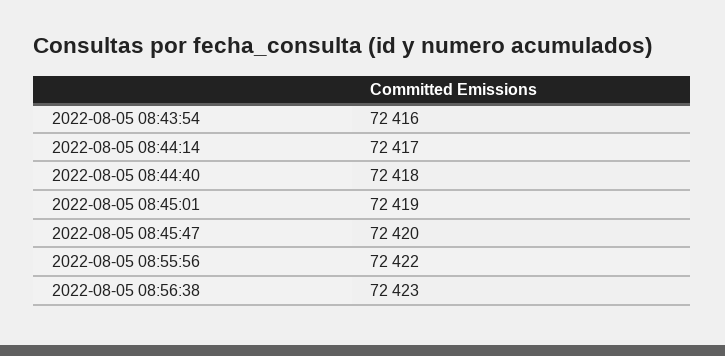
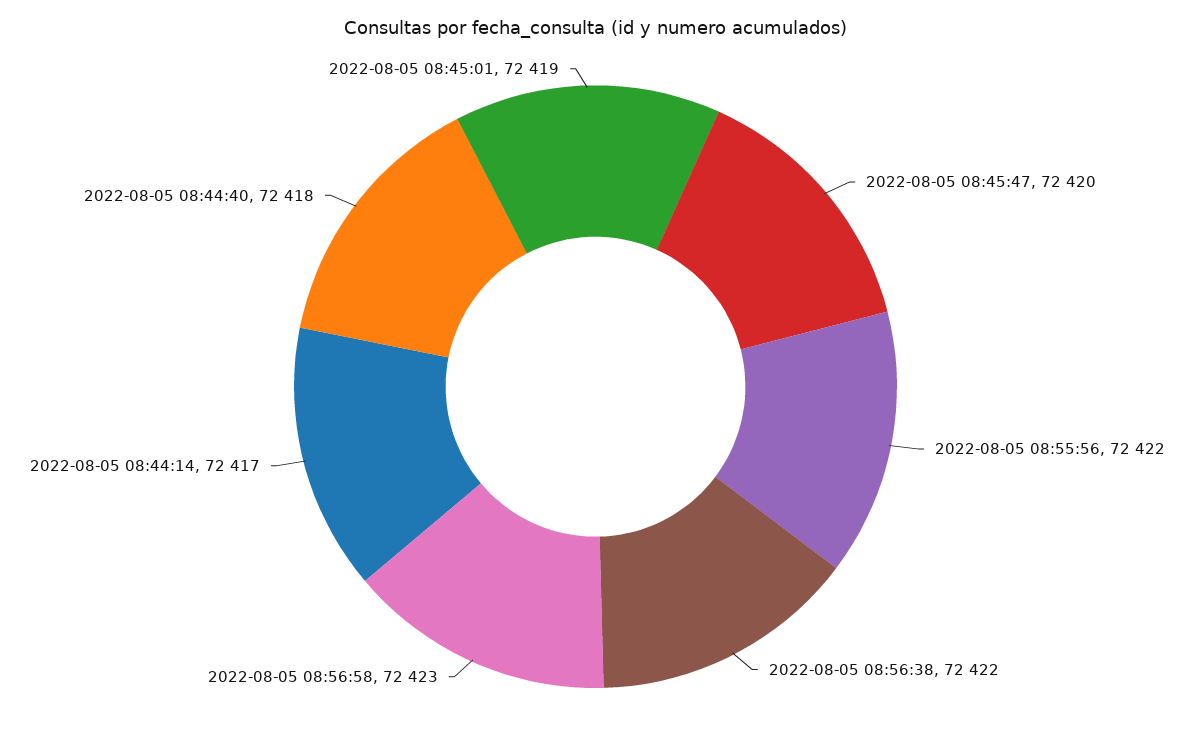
2022-08-05 08:43:54: 72416 -> none
2022-08-05 08:56:38: 72423 -> 72422
2022-08-05 08:56:58: none -> 72423

